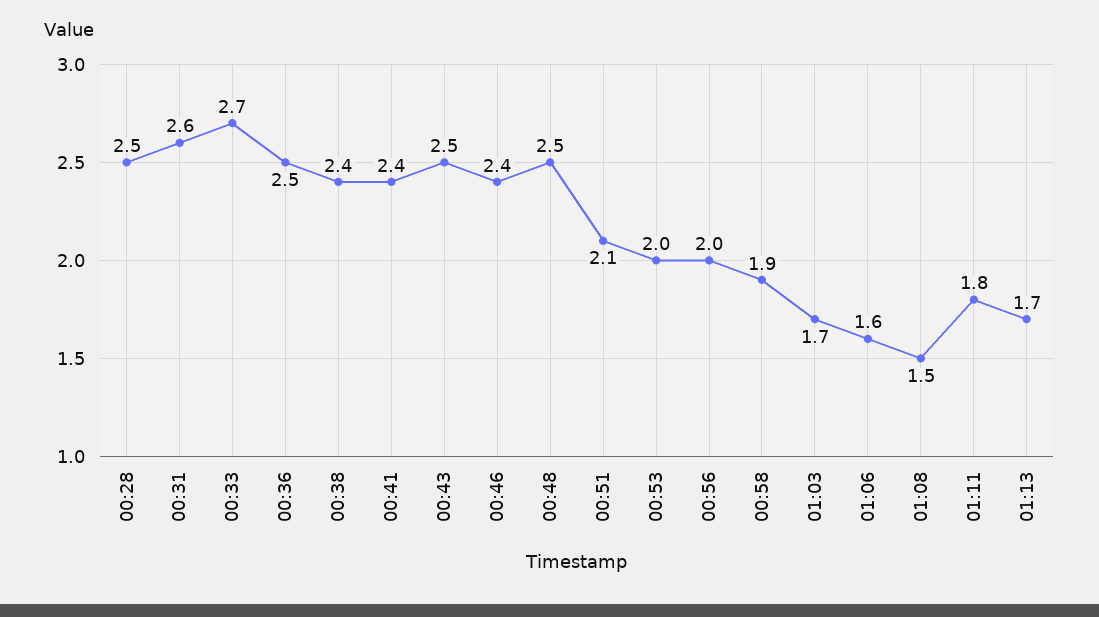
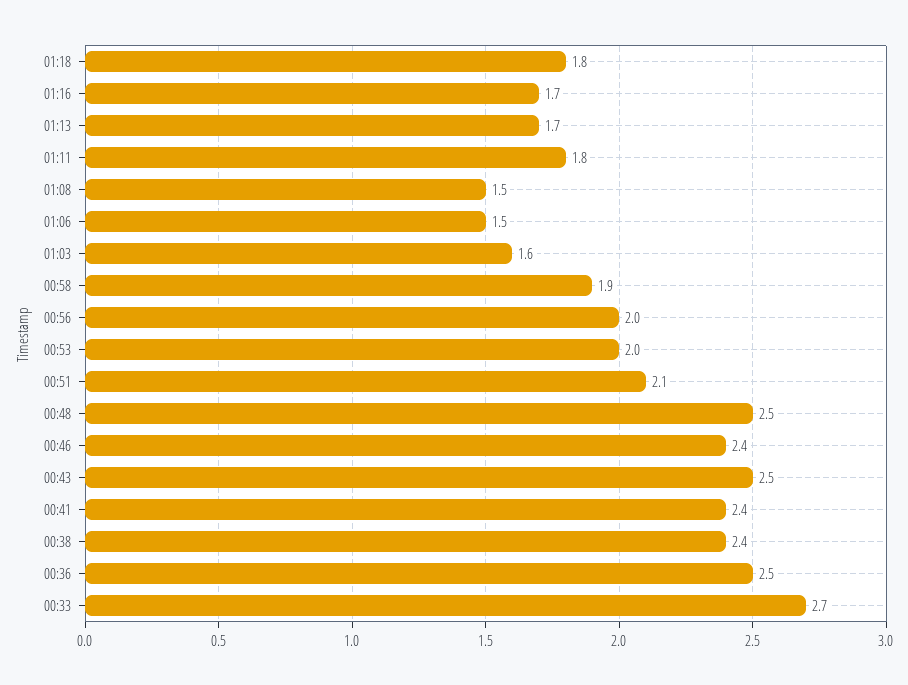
00:28: 2.5 -> none
00:31: 2.6 -> none
01:03: 1.7 -> 1.6
01:06: 1.6 -> 1.5
01:18: none -> 1.8
01:16: none -> 1.7

